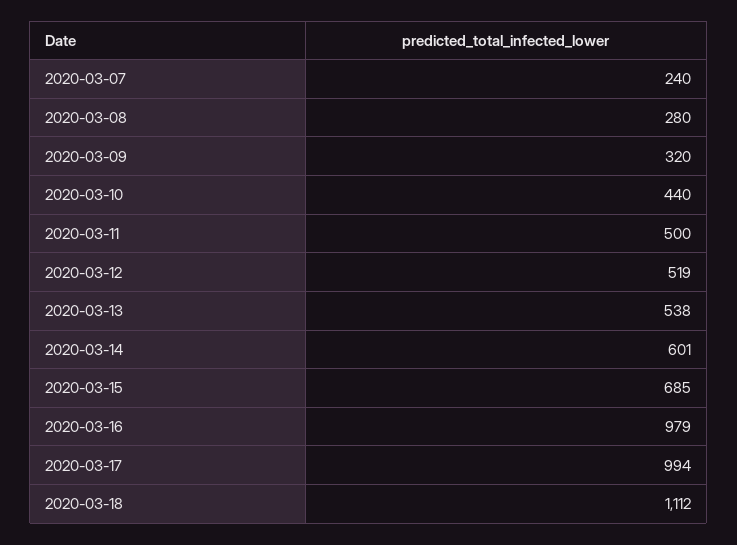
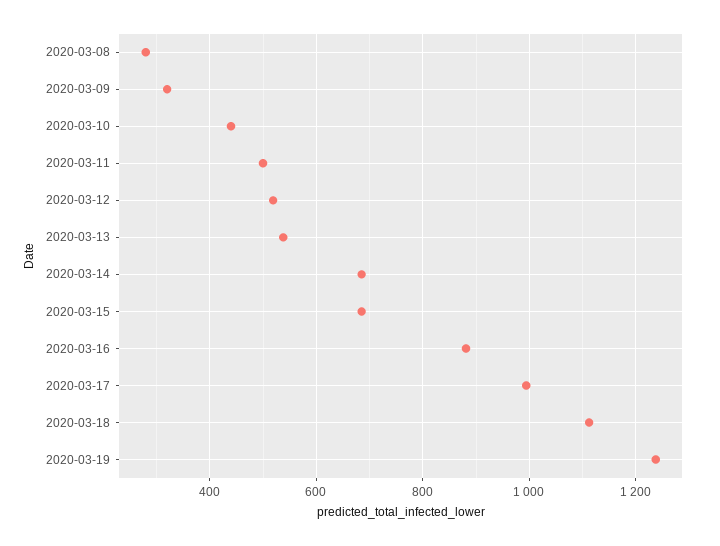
2020-03-07: 240 -> none
2020-03-14: 601 -> 680
2020-03-16: 979 -> 880
2020-03-19: none -> 1240

